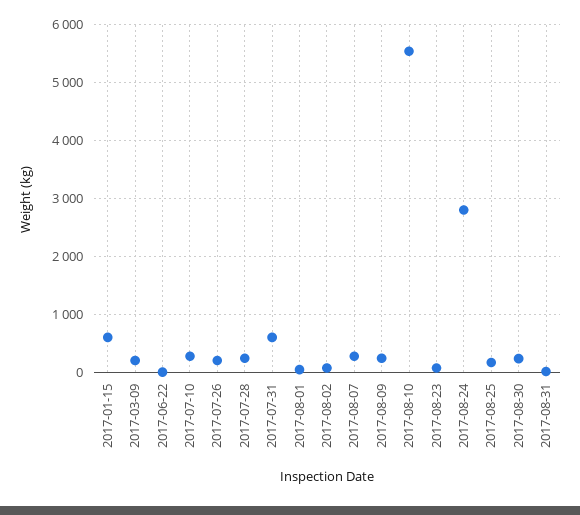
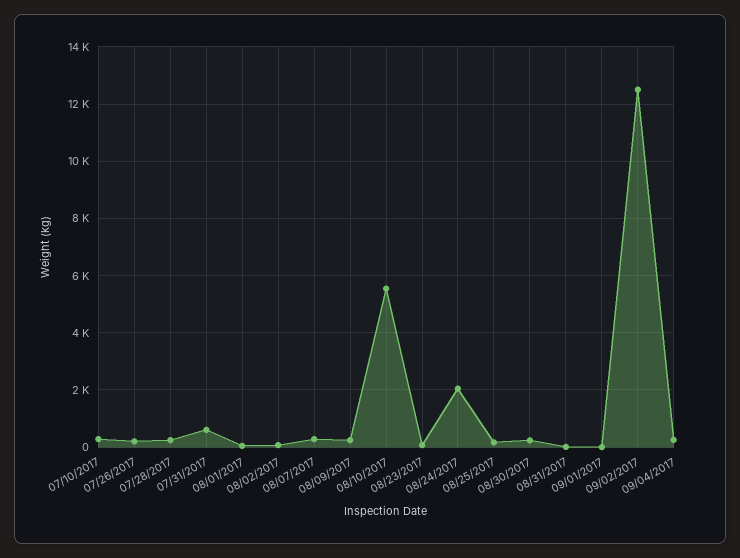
2017-01-15: 600 -> none
2017-03-09: 200 -> none
2017-06-22: 0 -> none
2017-08-24: 2800 -> 2000
09/01/2017: none -> 0
09/02/2017: none -> 12500
09/04/2017: none -> 250

